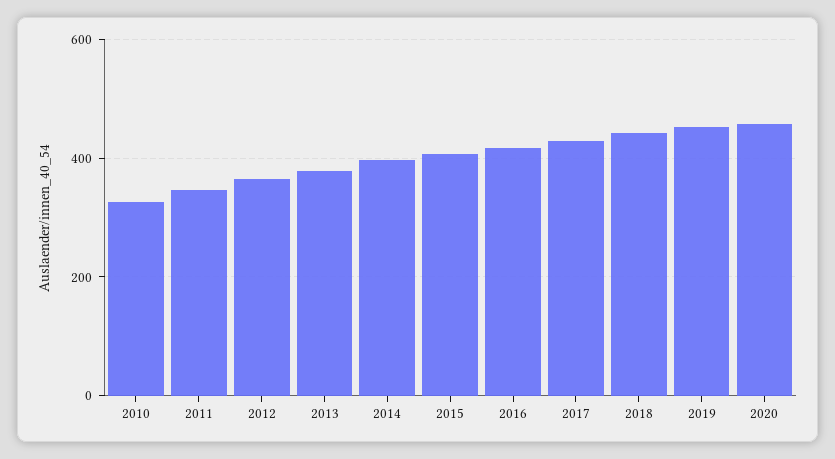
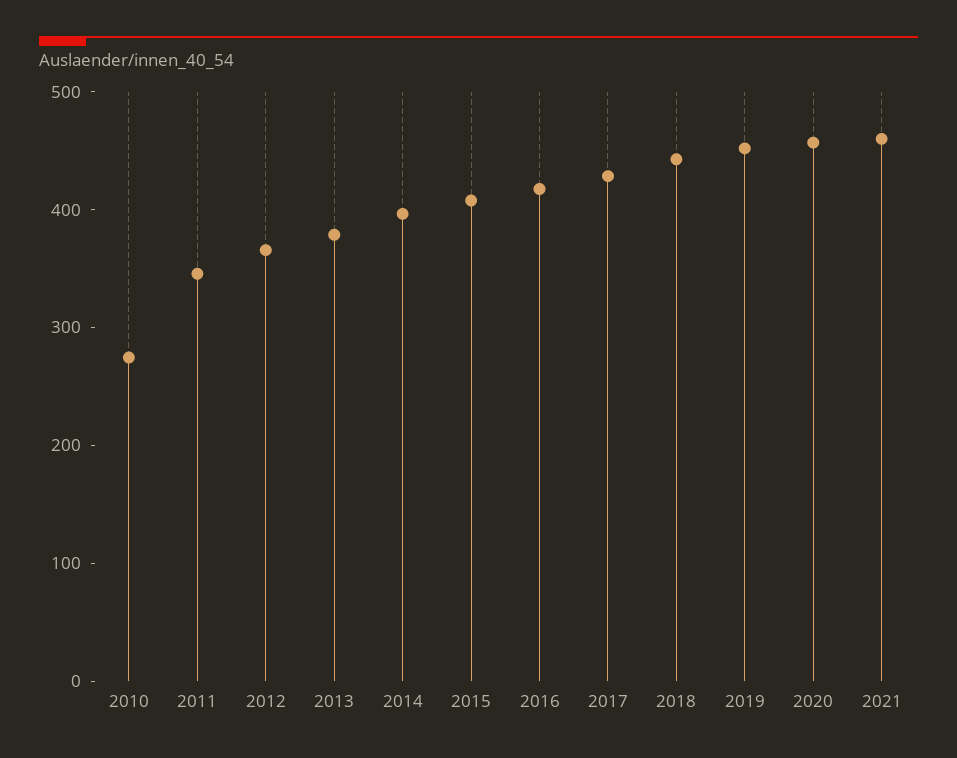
2010: 320 -> 280
2021: none -> 460

